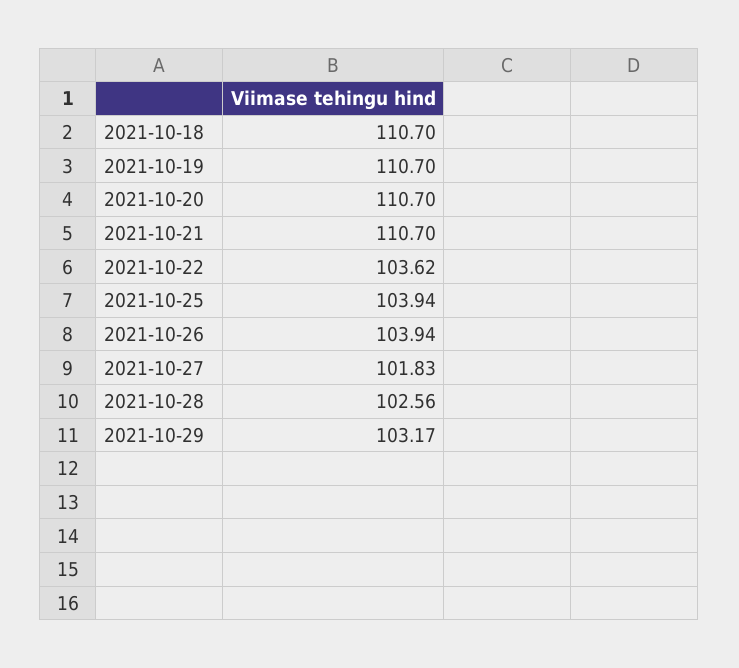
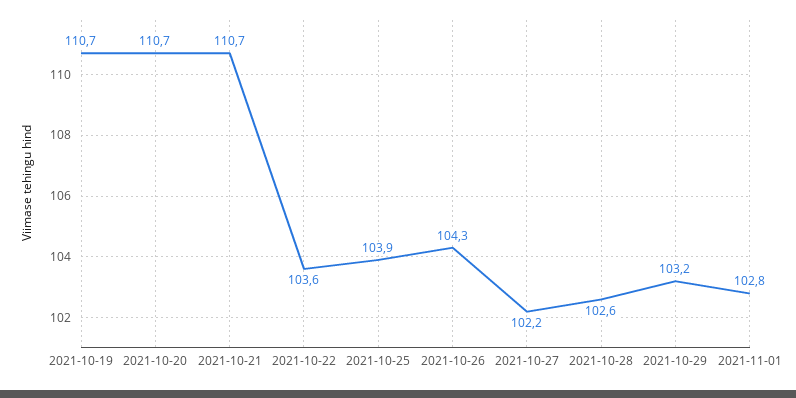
2021-10-18: 110.7 -> none
2021-10-26: 103.94 -> 104.3
2021-10-27: 101.83 -> 102.2
2021-11-01: none -> 102.8

